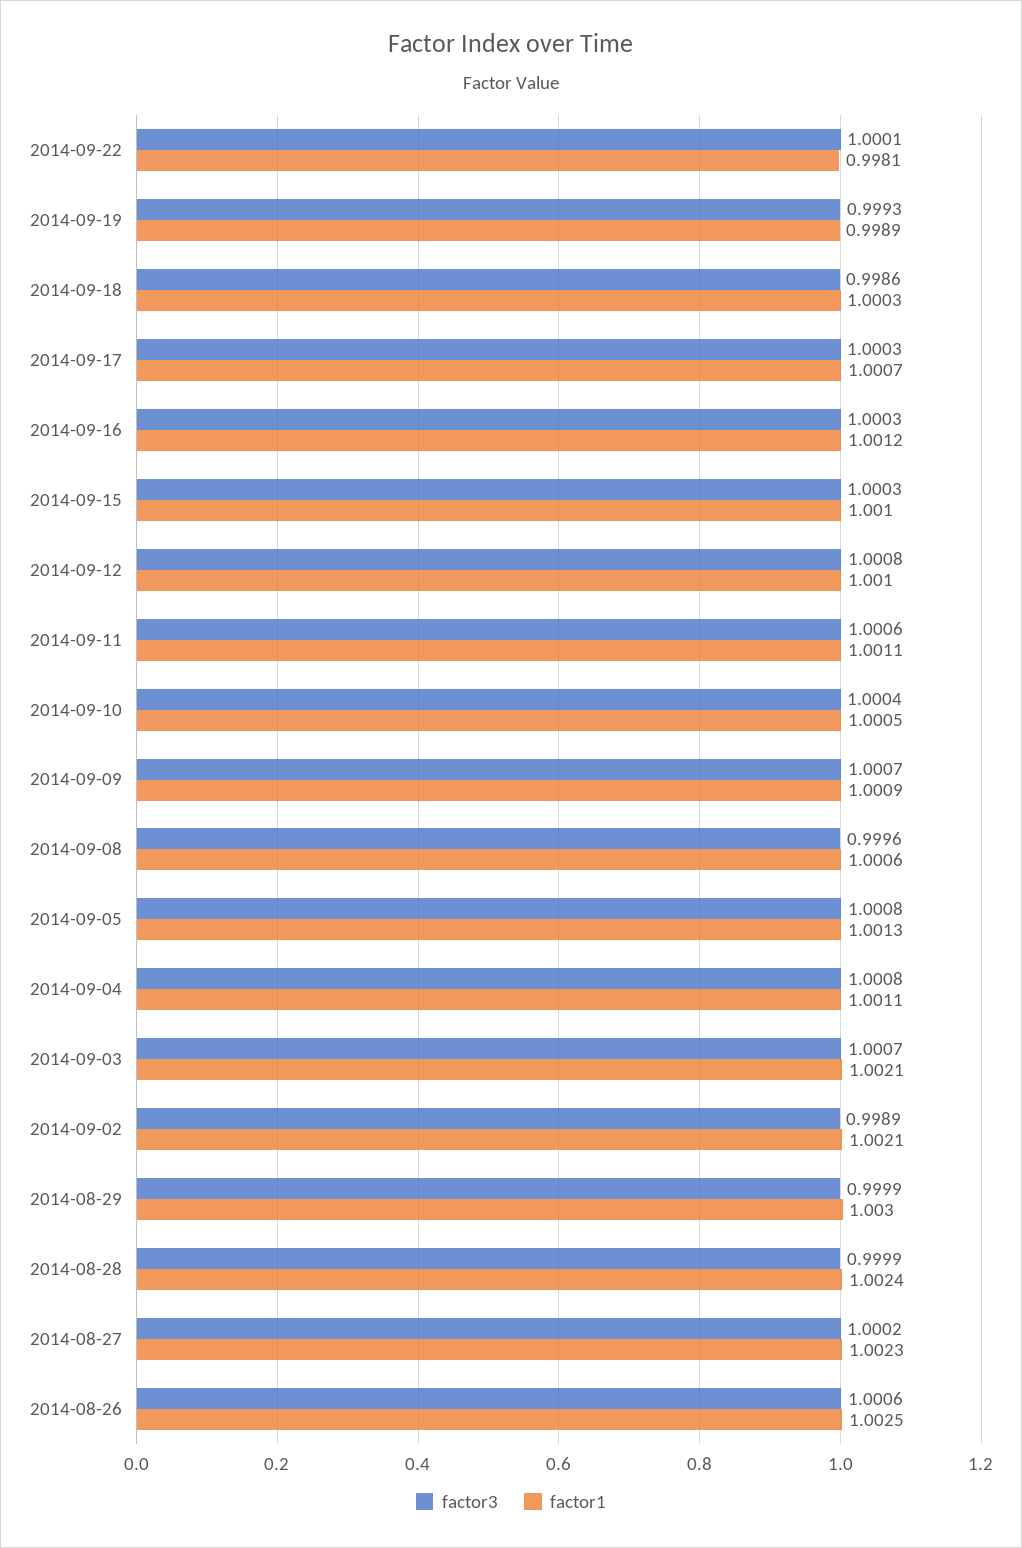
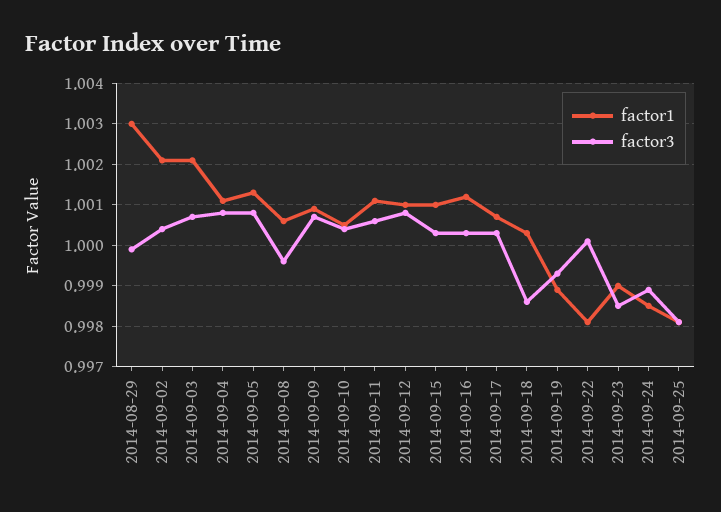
factor3, 2014-09-02: 0.9989 -> 1.0005
factor3, 2014-08-28: 0.9999 -> none
factor1, 2014-08-28: 1.0024 -> none
factor3, 2014-08-27: 1.0002 -> none
factor1, 2014-08-27: 1.0023 -> none
factor3, 2014-08-26: 1.0006 -> none
factor1, 2014-08-26: 1.0025 -> none
factor1, 2014-09-23: none -> 0.999
factor3, 2014-09-23: none -> 0.9985
factor1, 2014-09-24: none -> 0.9985
factor3, 2014-09-24: none -> 0.999
factor1, 2014-09-25: none -> 0.998
factor3, 2014-09-25: none -> 0.998

